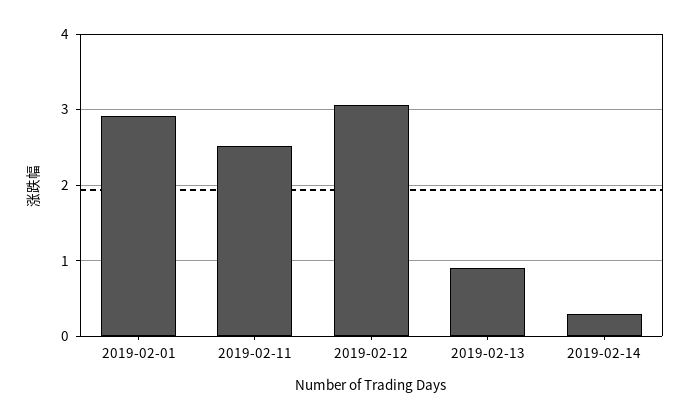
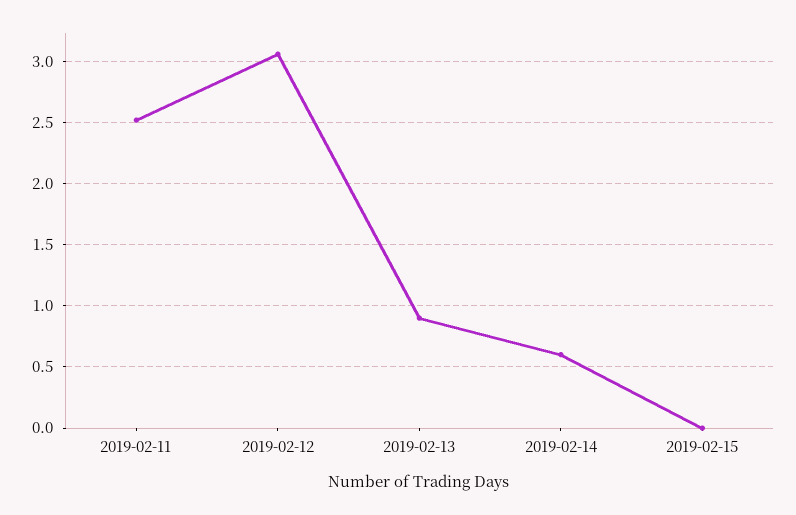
2019-02-01: 2.9 -> none
2019-02-14: 0.3 -> 0.6
2019-02-15: none -> 0

